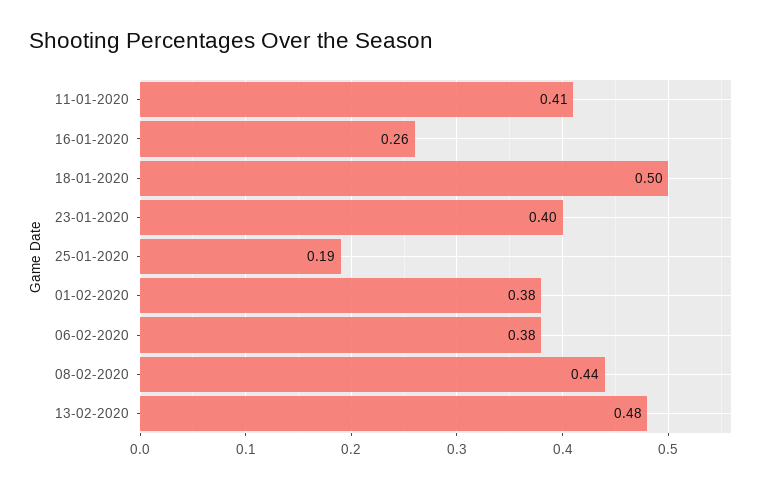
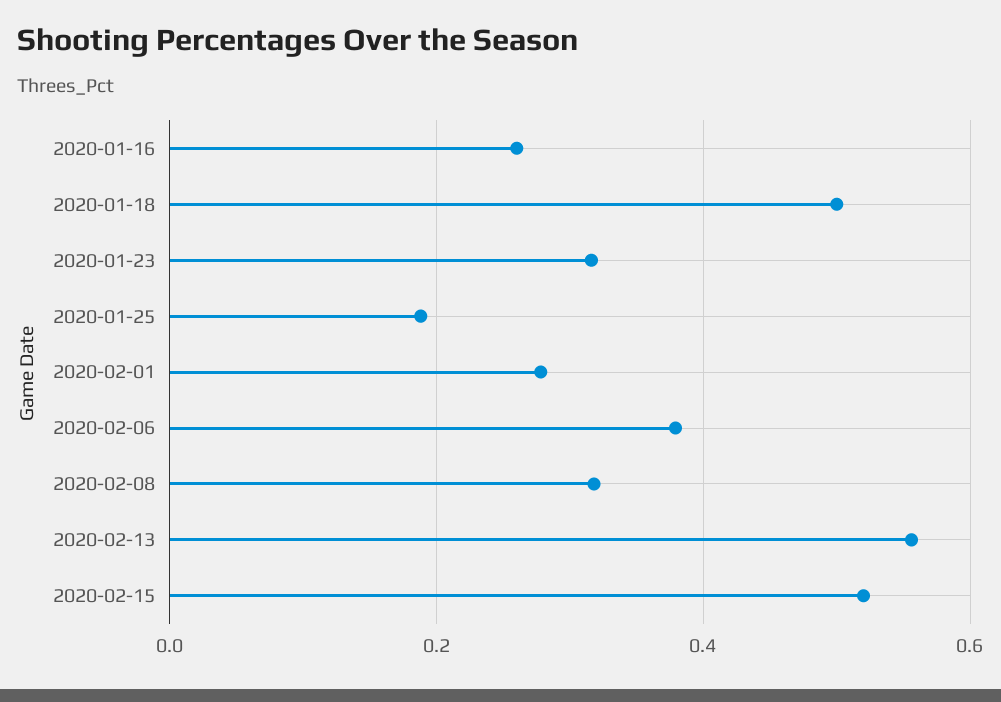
11-01-2020: 0.41 -> none
23-01-2020: 0.4 -> 0.32
01-02-2020: 0.38 -> 0.28
08-02-2020: 0.44 -> 0.32
13-02-2020: 0.48 -> 0.56
2020-02-15: none -> 0.52

